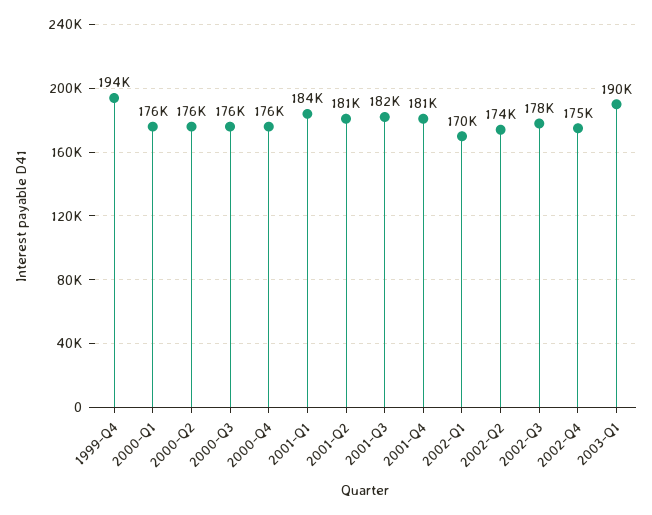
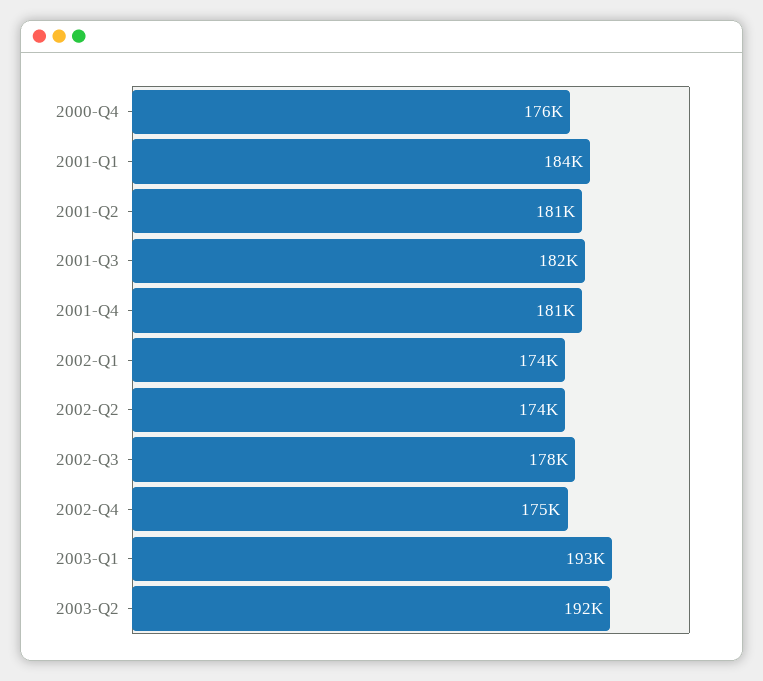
1999-Q4: 194000 -> none
2000-Q1: 176000 -> none
2000-Q2: 176000 -> none
2000-Q3: 176000 -> none
2002-Q1: 170000 -> 174000
2003-Q1: 190000 -> 193000
2003-Q2: none -> 192000

